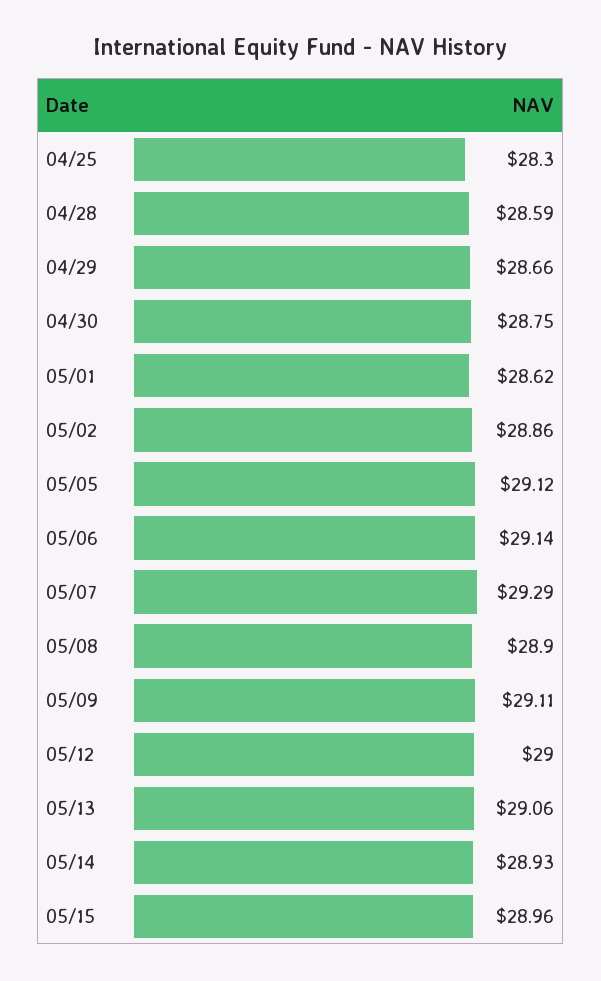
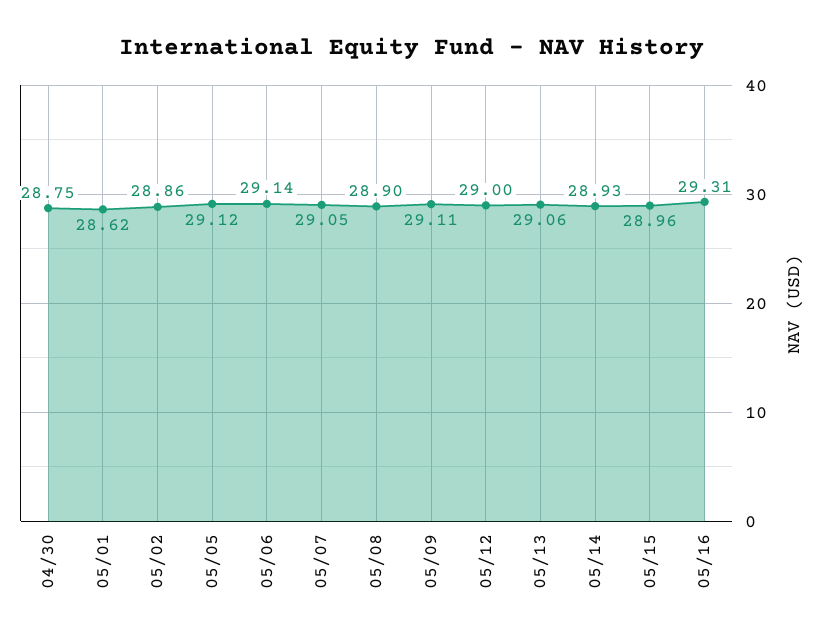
04/25: 28.3 -> none
04/28: 28.59 -> none
04/29: 28.66 -> none
05/07: 29.29 -> 29.05
05/16: none -> 29.31

